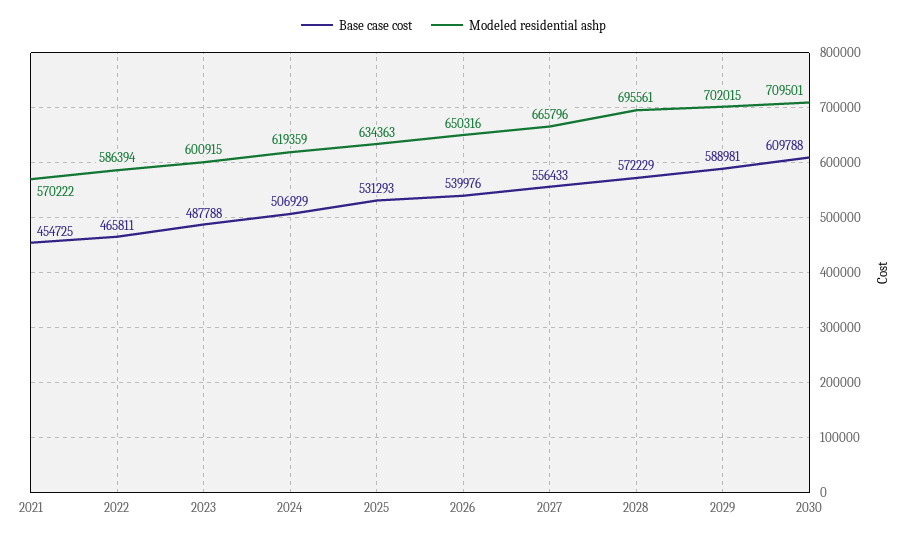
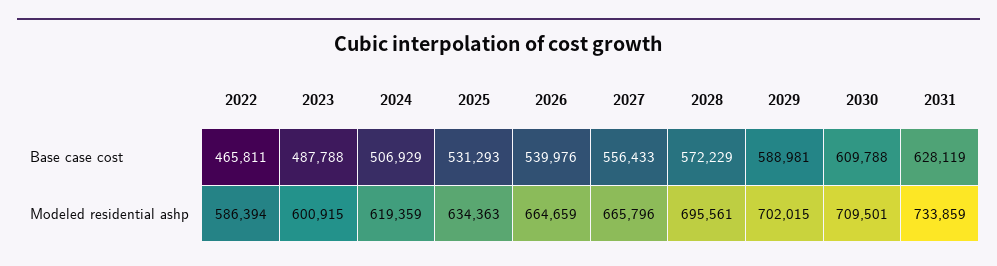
Base case cost, 2021: 454725 -> none
Modeled residential ashp, 2021: 570222 -> none
Modeled residential ashp, 2026: 650316 -> 664659
Base case cost, 2031: none -> 628119
Modeled residential ashp, 2031: none -> 733859

